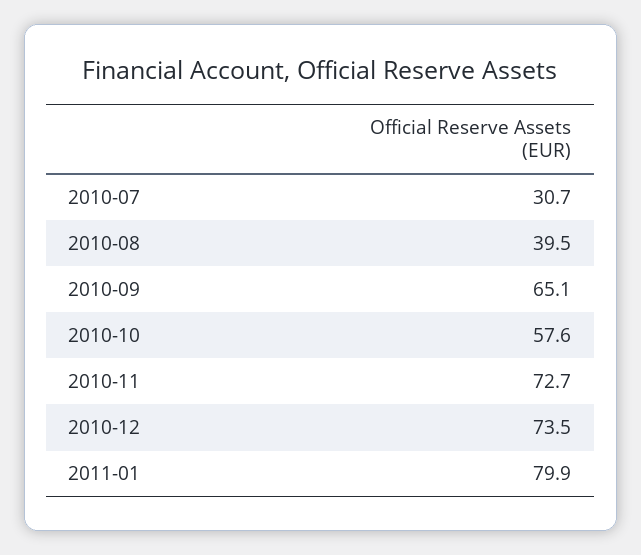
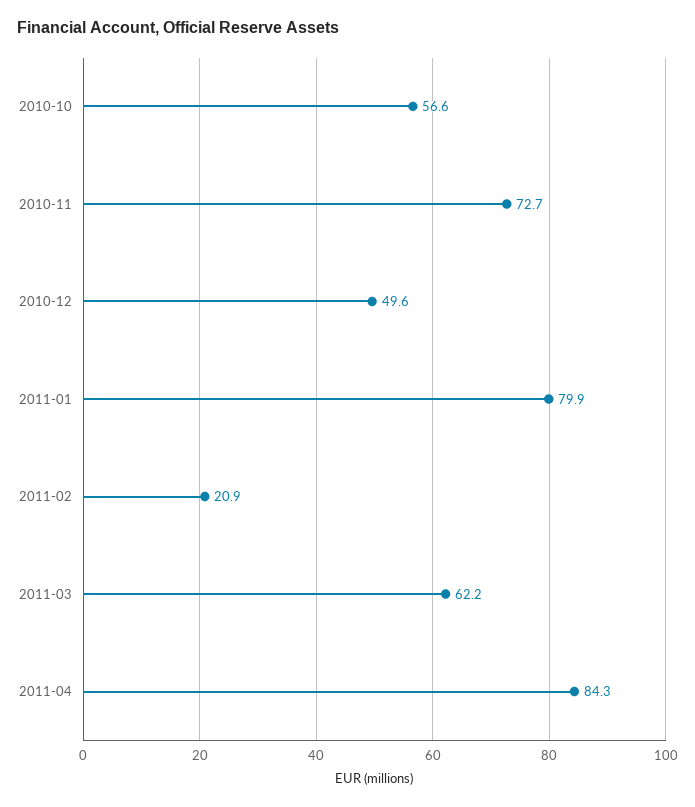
2010-07: 30.7 -> none
2010-08: 39.5 -> none
2010-09: 65.1 -> none
2010-10: 57.6 -> 56.6
2010-12: 73.5 -> 49.6
2011-02: none -> 20.9
2011-03: none -> 62.2
2011-04: none -> 84.3

